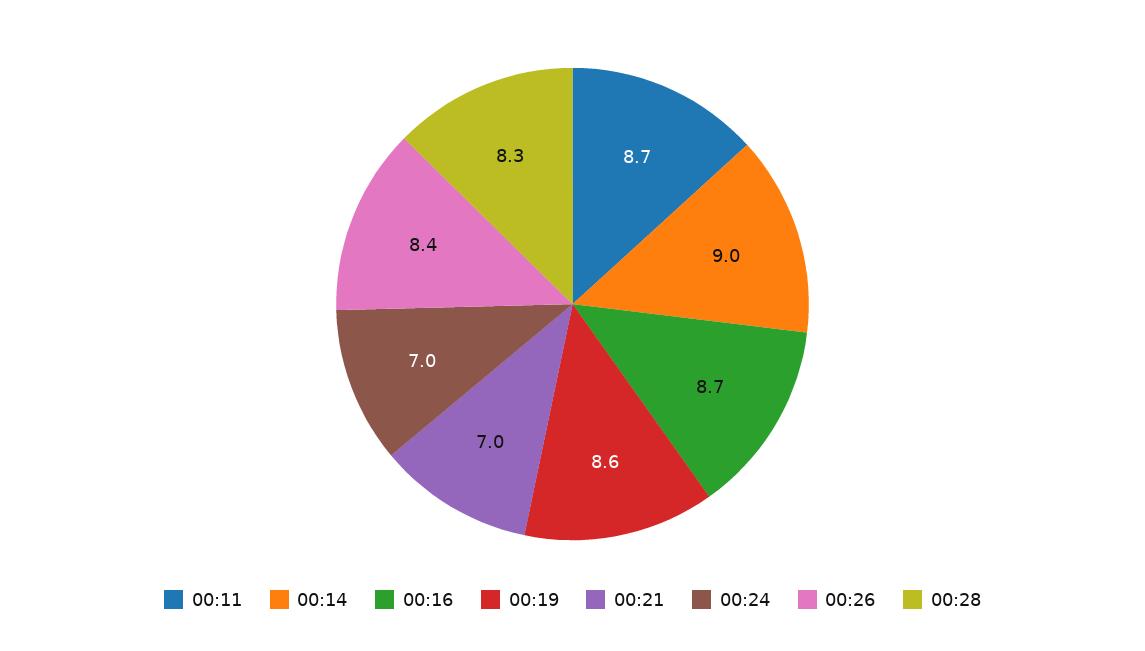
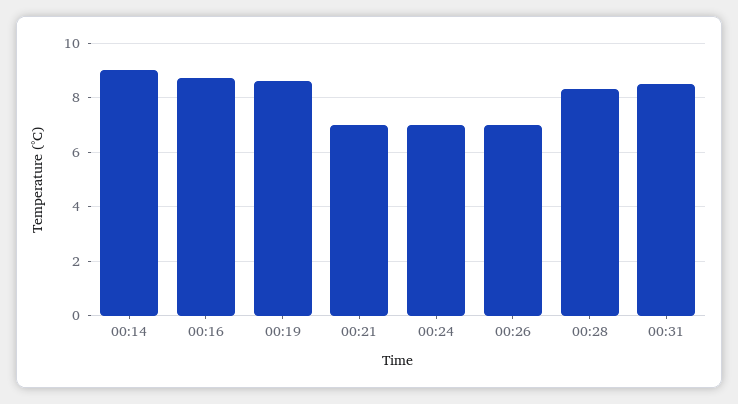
00:11: 8.7 -> none
00:26: 8.4 -> 7
00:31: none -> 8.5

